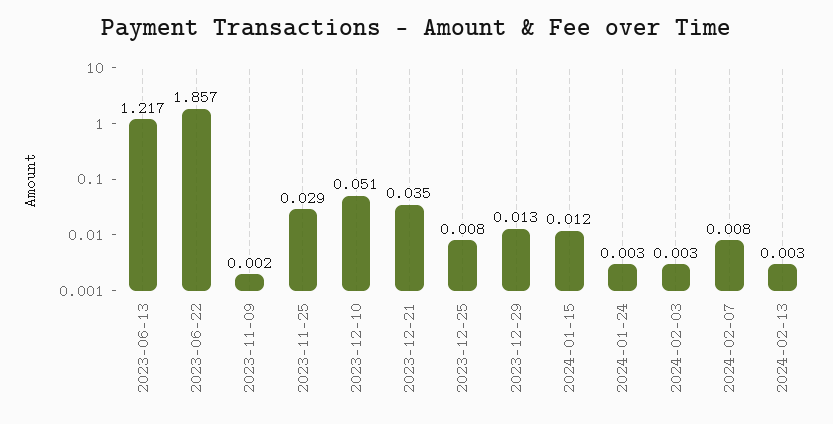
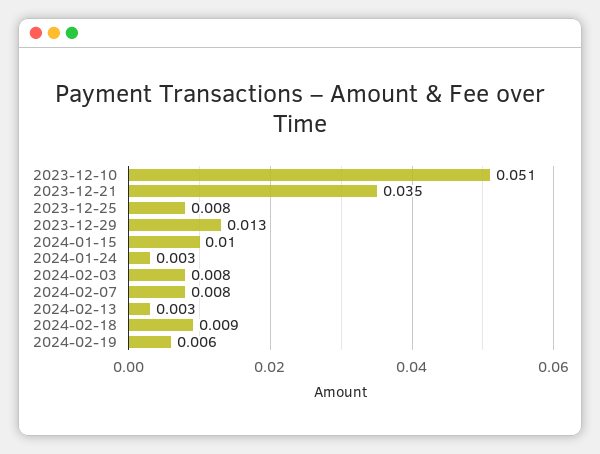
2023-06-13: 1.217 -> none
2023-06-22: 1.857 -> none
2023-11-09: 0.002 -> none
2023-11-25: 0.029 -> none
2024-01-15: 0.012 -> 0.01
2024-02-03: 0.003 -> 0.008
2024-02-18: none -> 0.009
2024-02-19: none -> 0.006

